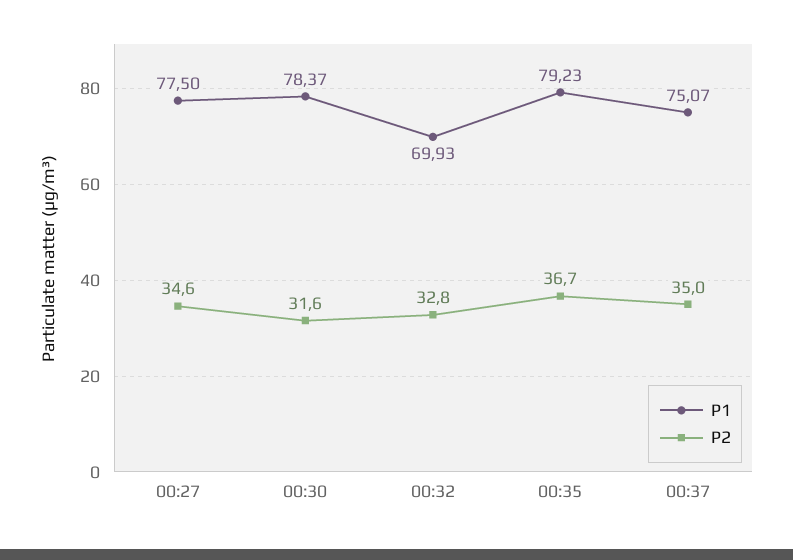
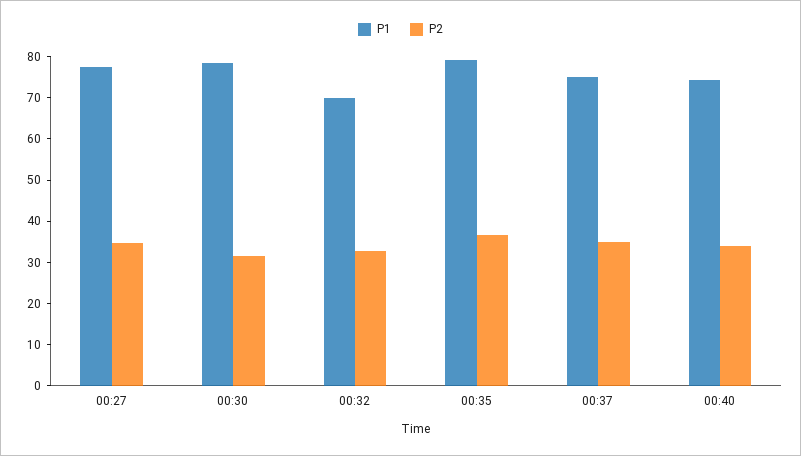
P1, 00:40: none -> 74
P2, 00:40: none -> 34

